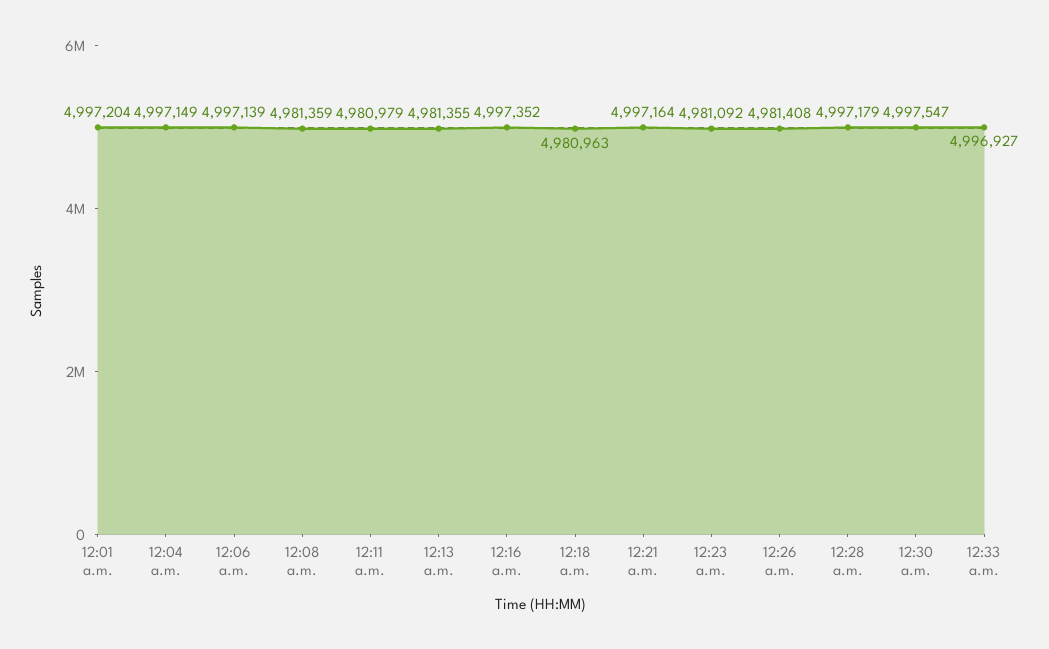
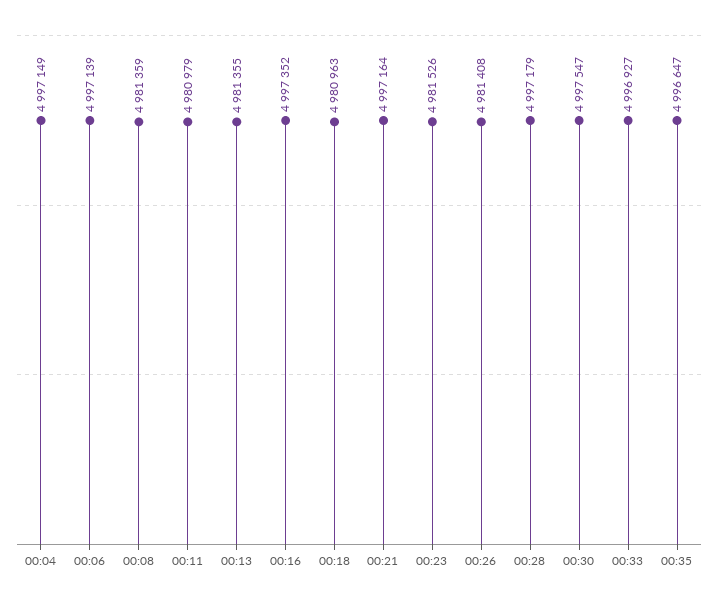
12:01 a.m.: 4997204 -> none
12:23 a.m.: 4981092 -> 4981526
00:35: none -> 4996647

